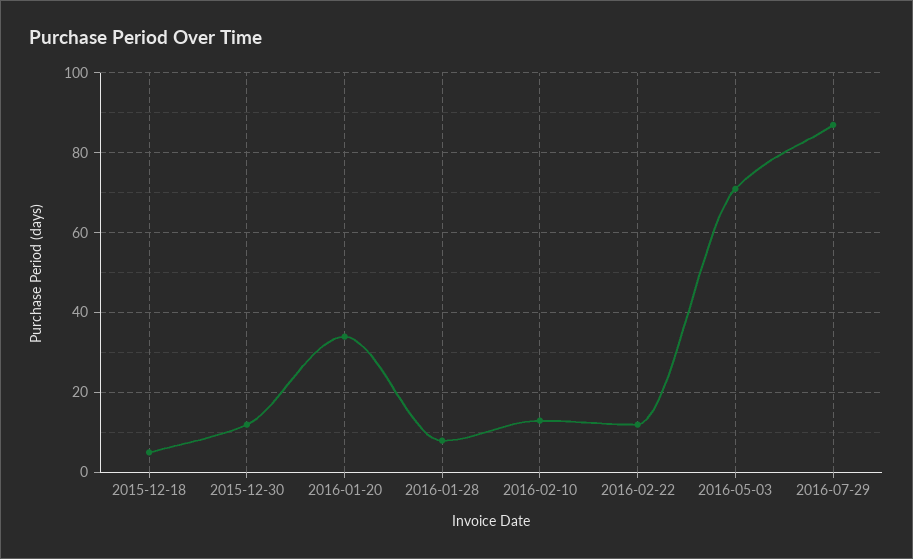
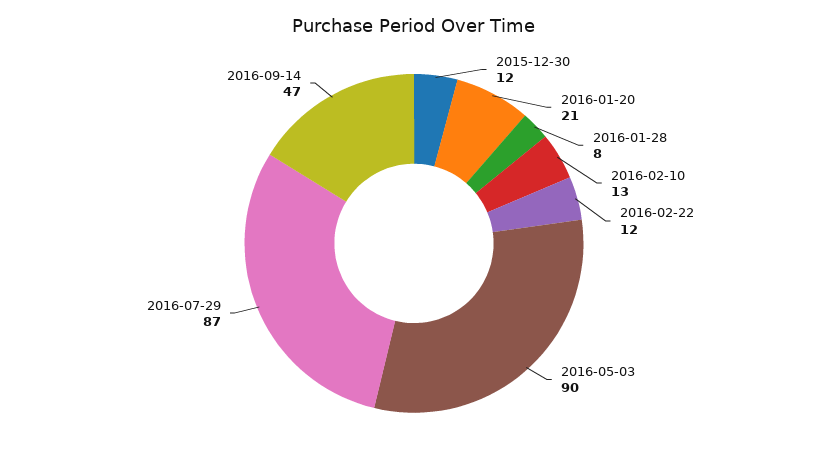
2015-12-18: 5 -> none
2016-01-20: 35 -> 21
2016-05-03: 70 -> 90
2016-09-14: none -> 47

